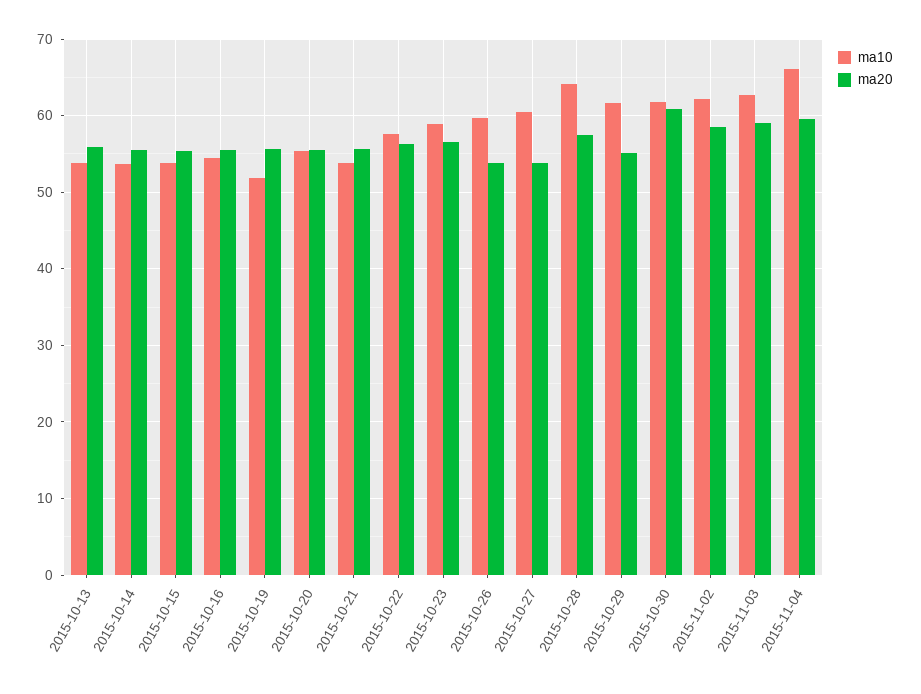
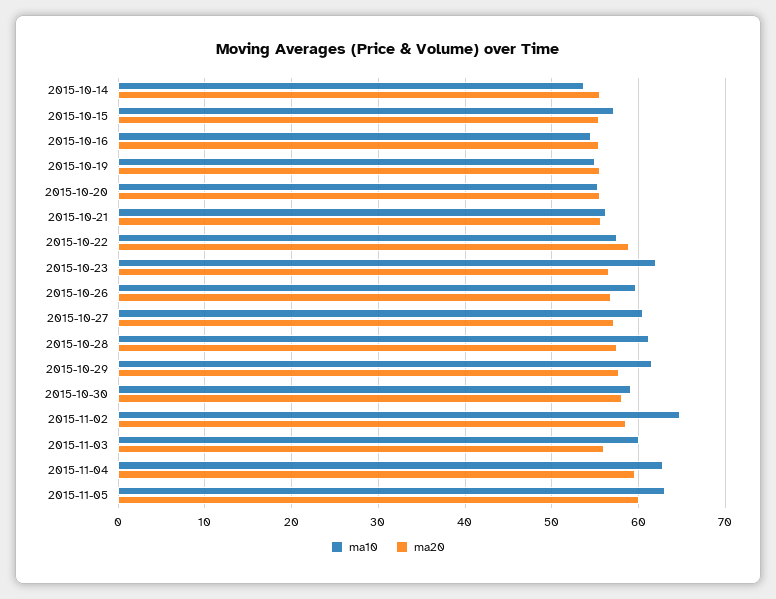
ma10, 2015-10-13: 54 -> none
ma20, 2015-10-13: 56 -> none
ma10, 2015-10-15: 54 -> 57
ma10, 2015-10-19: 52 -> 55
ma10, 2015-10-21: 54 -> 56
ma20, 2015-10-22: 56 -> 59
ma10, 2015-10-23: 59 -> 62
ma20, 2015-10-26: 54 -> 57
ma20, 2015-10-27: 54 -> 57
ma10, 2015-10-28: 64 -> 61
ma20, 2015-10-29: 55 -> 58
ma10, 2015-10-30: 62 -> 59
ma20, 2015-10-30: 61 -> 58
ma10, 2015-11-02: 62 -> 65
ma10, 2015-11-03: 63 -> 60
ma20, 2015-11-03: 59 -> 56
ma10, 2015-11-04: 66 -> 63
ma10, 2015-11-05: none -> 63
ma20, 2015-11-05: none -> 60

